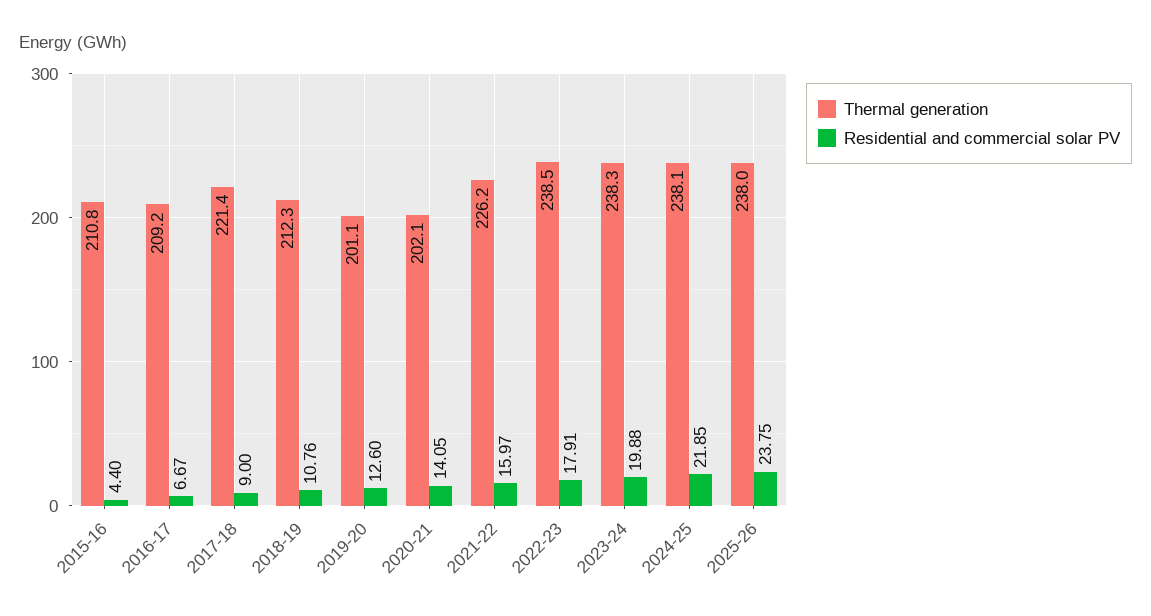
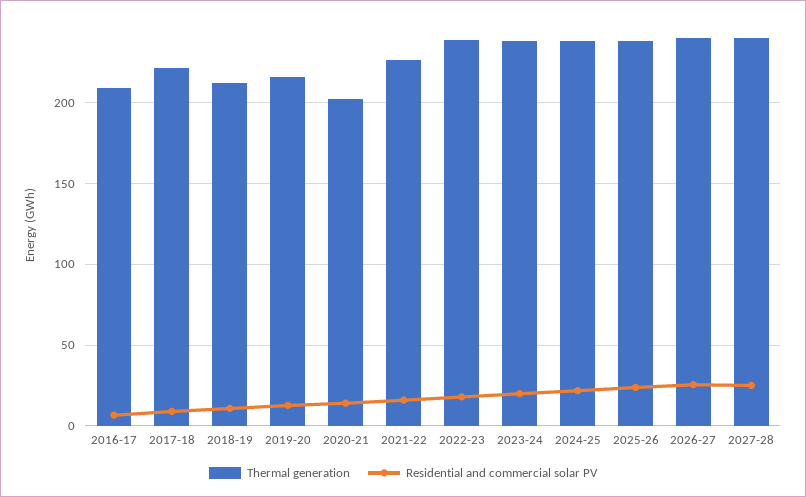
Thermal generation, 2015-16: 210.8 -> none
Residential and commercial solar PV, 2015-16: 4.4 -> none
Thermal generation, 2019-20: 201.1 -> 215
Thermal generation, 2026-27: none -> 240
Residential and commercial solar PV, 2026-27: none -> 25
Thermal generation, 2027-28: none -> 240
Residential and commercial solar PV, 2027-28: none -> 25

